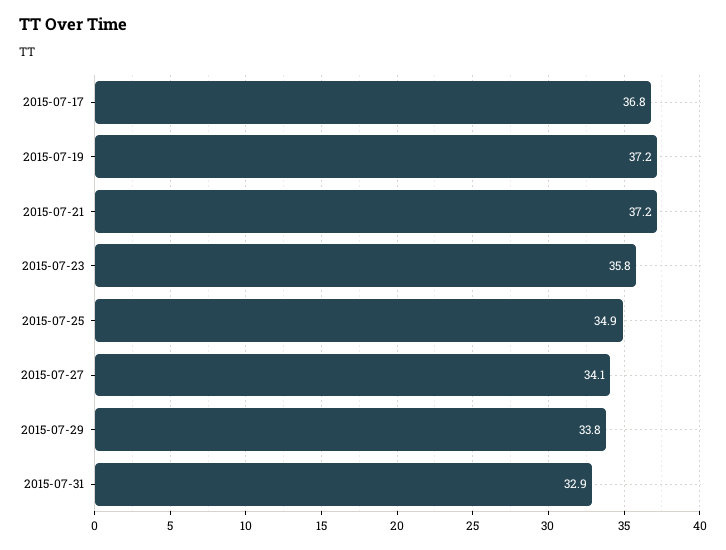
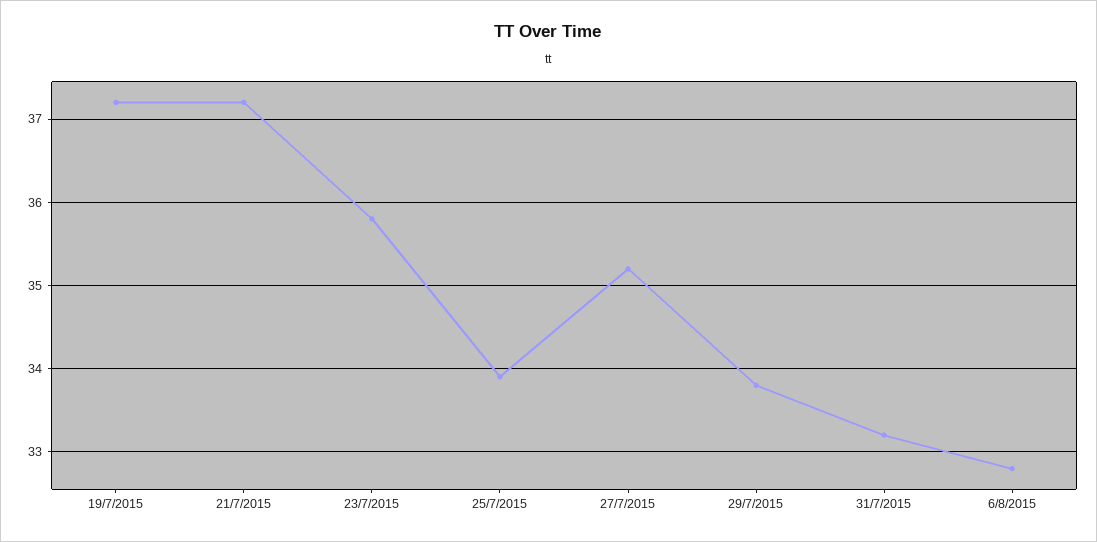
2015-07-17: 36.8 -> none
2015-07-25: 34.9 -> 33.9
2015-07-27: 34.1 -> 35.2
2015-07-31: 32.9 -> 33.2
6/8/2015: none -> 32.8

